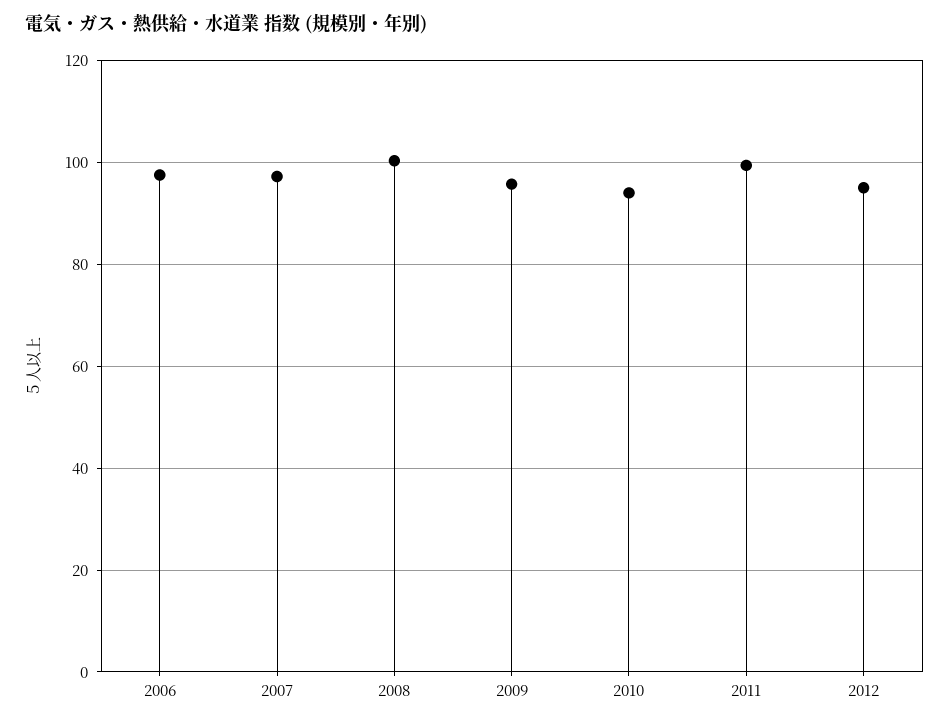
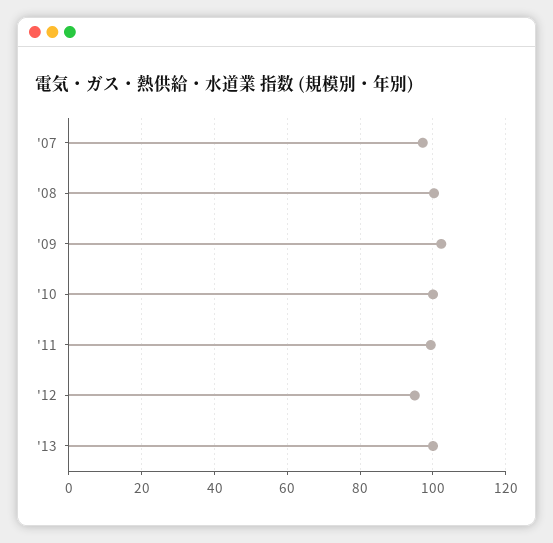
2006: 98 -> none
2009: 96 -> 102
2010: 94 -> 100
'13: none -> 100

